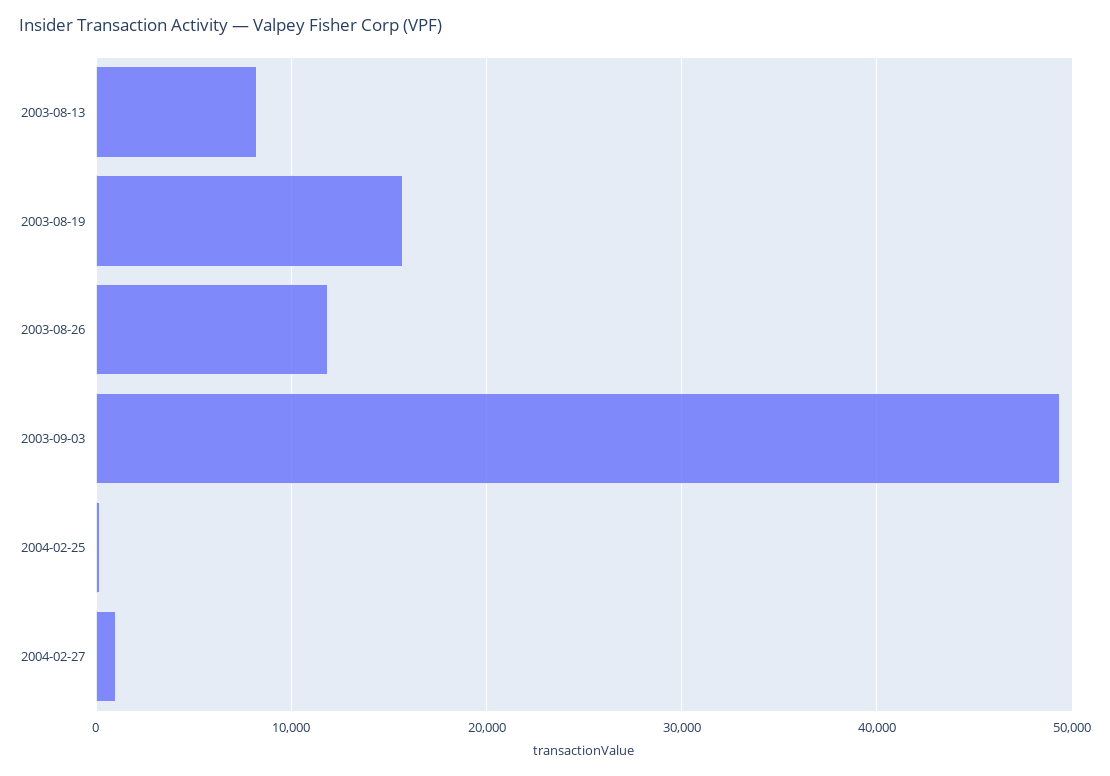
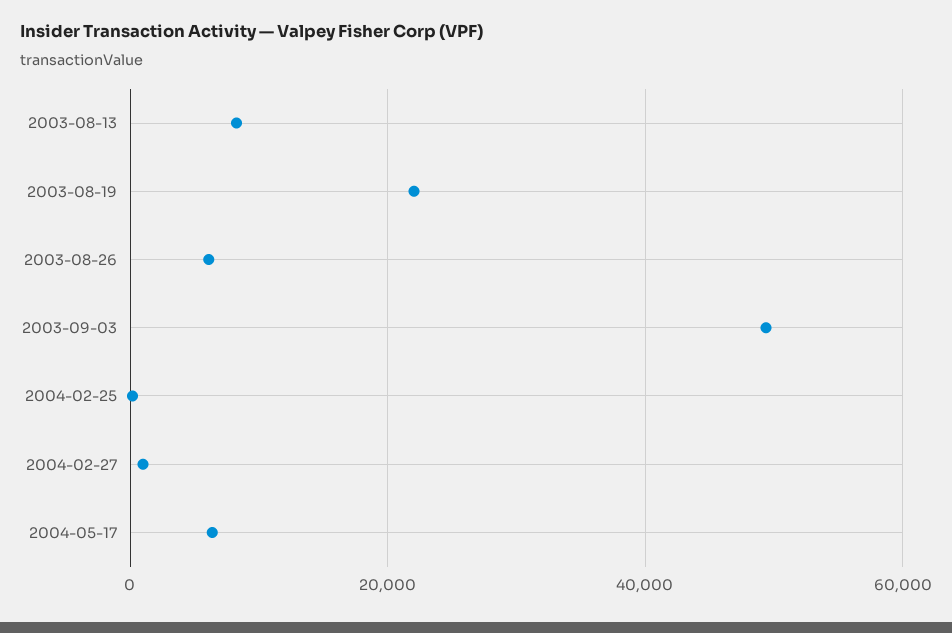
2003-08-19: 16000 -> 22000
2003-08-26: 12000 -> 6000
2004-05-17: none -> 6000

